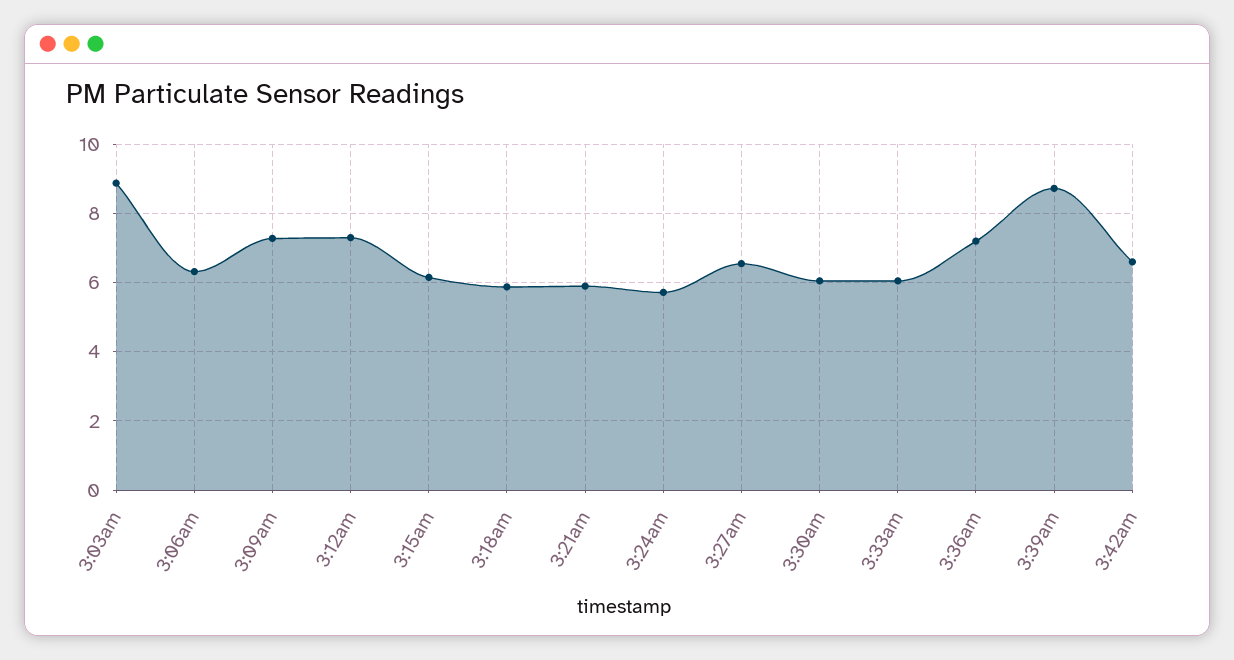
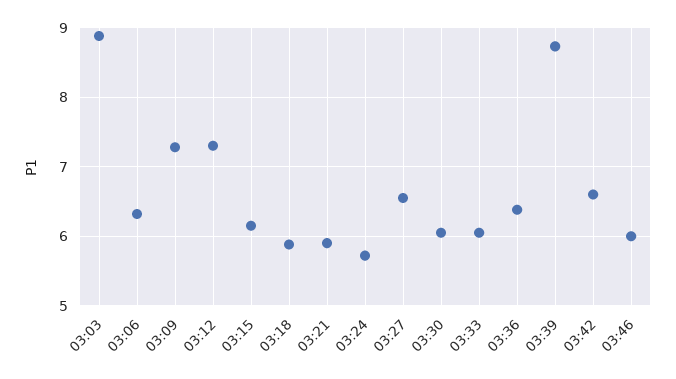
3:36am: 7.2 -> 6.4
03:46: none -> 6

